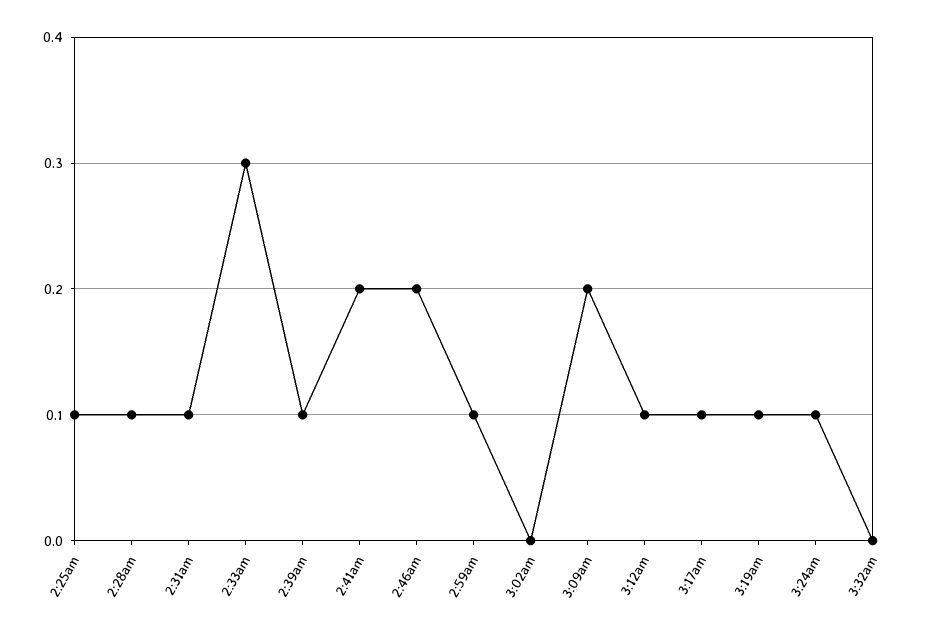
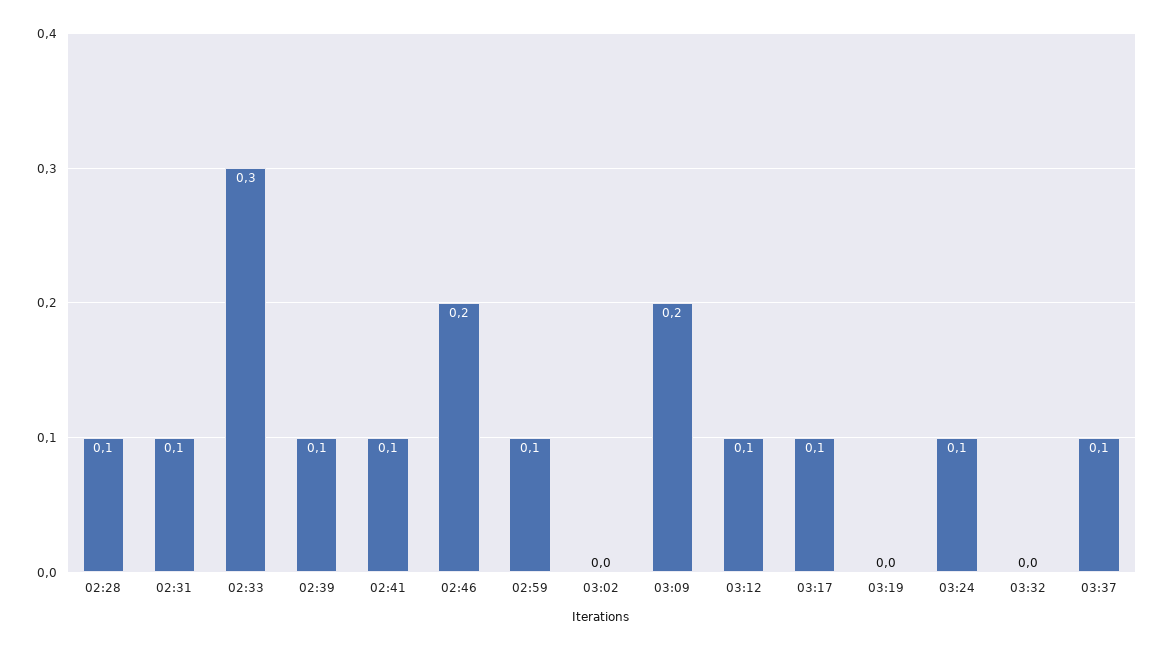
2:25am: 0.1 -> none
2:41am: 0.2 -> 0.1
3:19am: 0.1 -> 0
03:37: none -> 0.1

